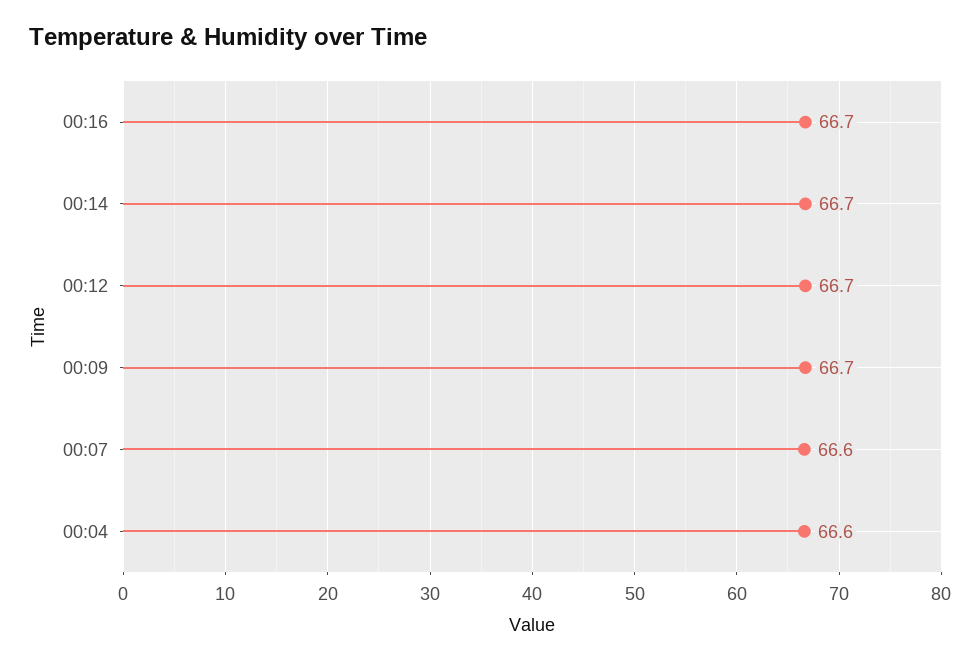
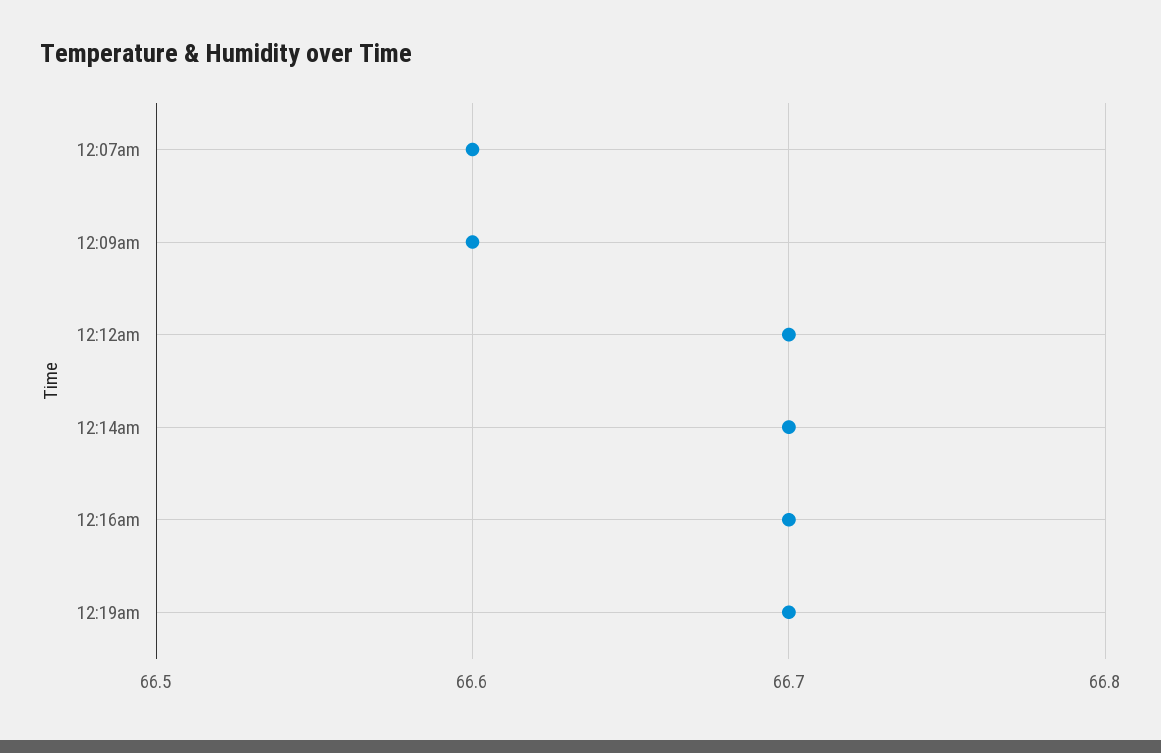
00:09: 66.7 -> 66.6
00:04: 66.6 -> none
12:19am: none -> 66.7

